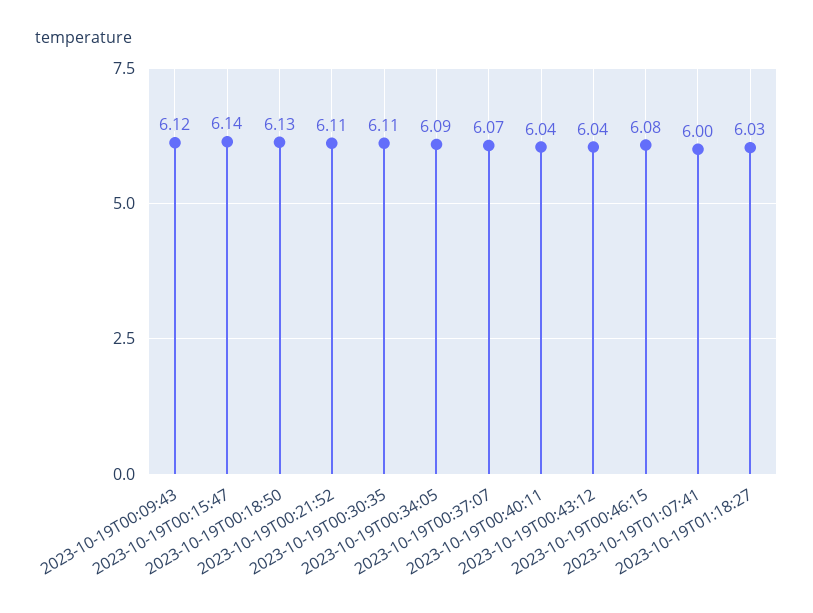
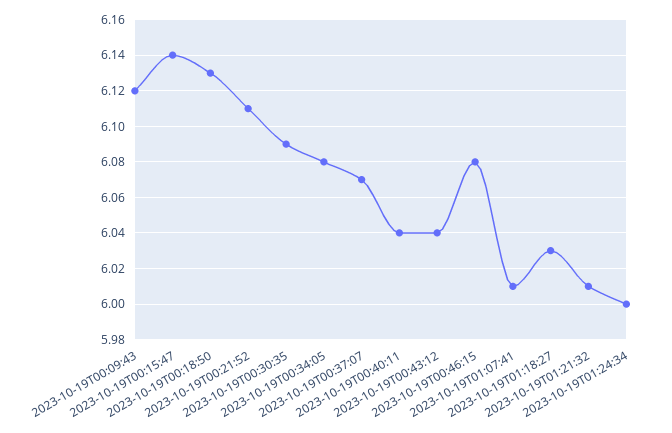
2023-10-19T00:30:35: 6.11 -> 6.09
2023-10-19T00:34:05: 6.09 -> 6.08
2023-10-19T01:07:41: 6 -> 6.01
2023-10-19T01:21:32: none -> 6.01
2023-10-19T01:24:34: none -> 6

